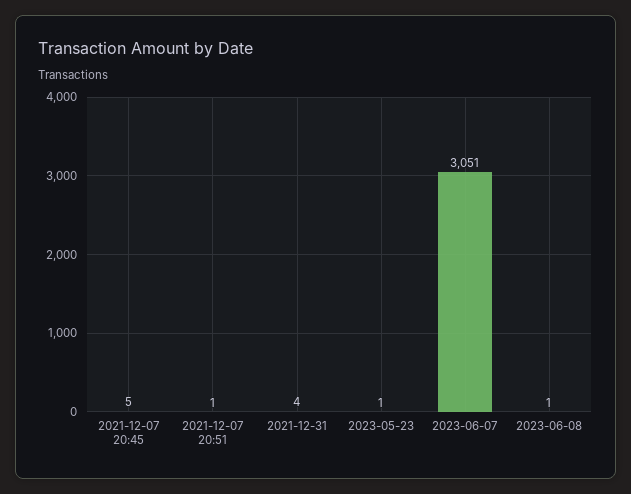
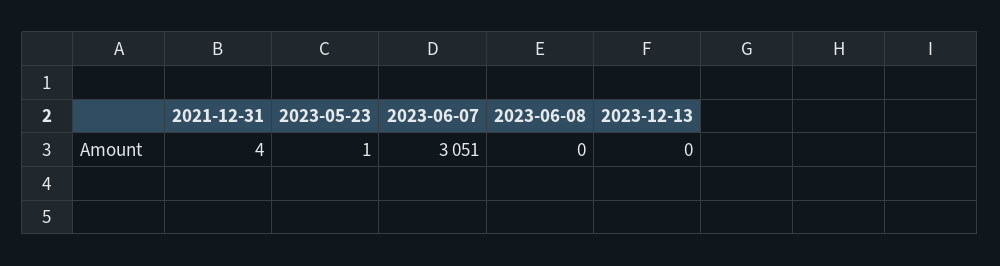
2021-12-07 20:45: 5 -> none
2021-12-07 20:51: 1 -> none
2023-06-08: 1 -> 0
2023-12-13: none -> 0

